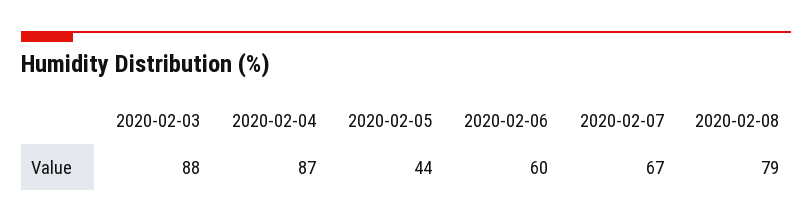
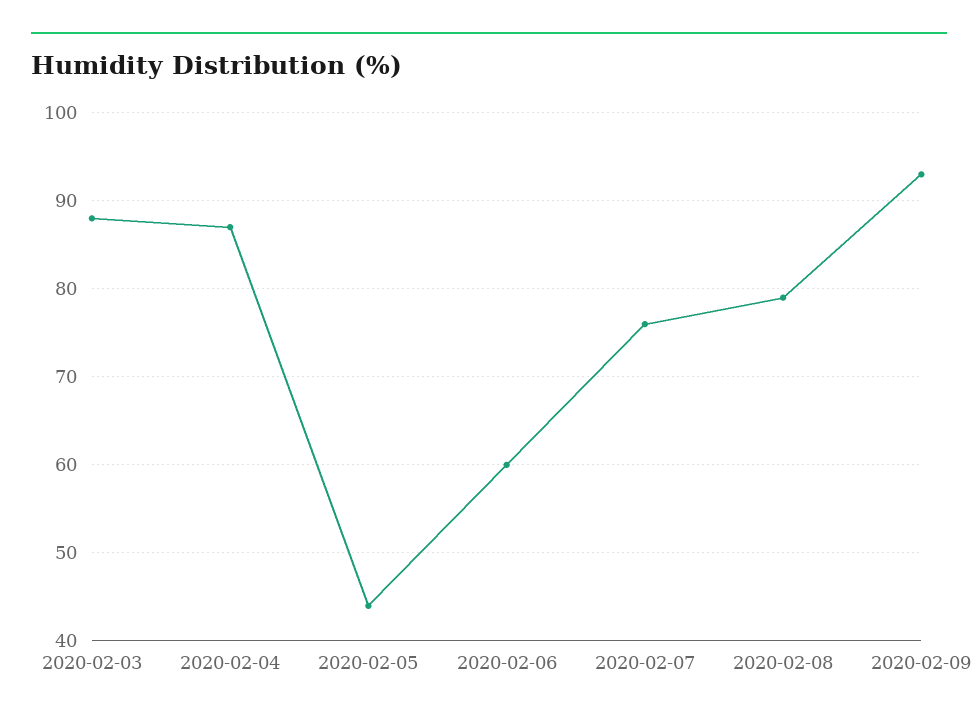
2020-02-07: 67 -> 76
2020-02-09: none -> 93

